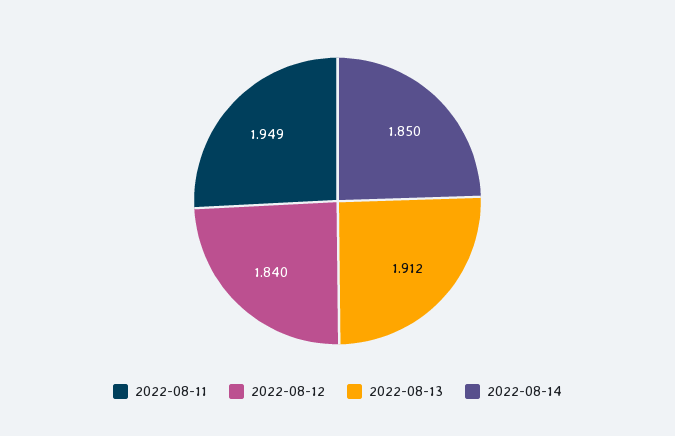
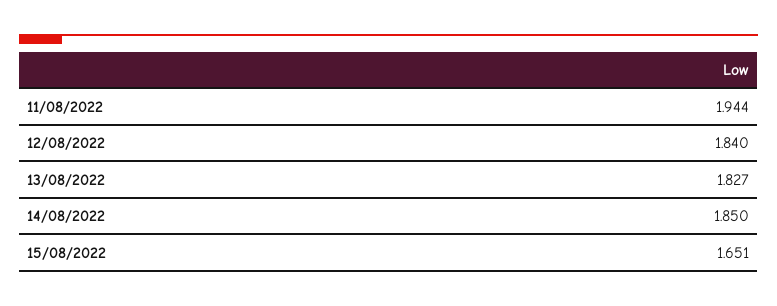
2022-08-11: 1.949 -> 1.944
2022-08-13: 1.912 -> 1.827
15/08/2022: none -> 1.651

